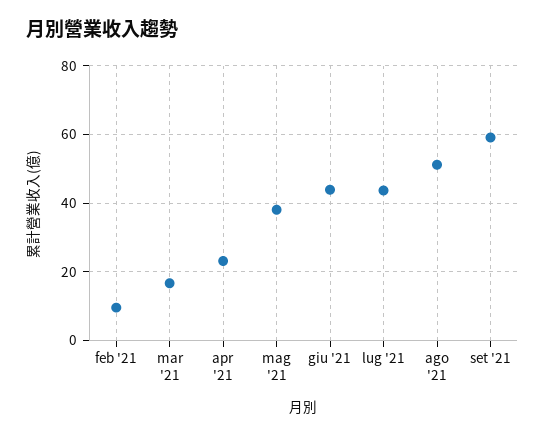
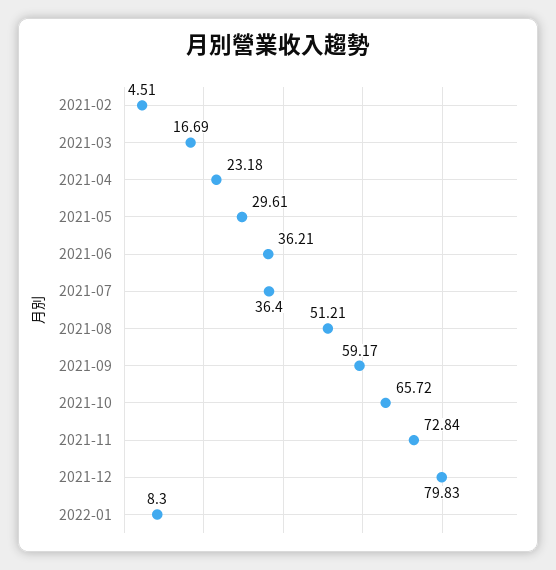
feb '21: 10 -> 4.51
mag '21: 38 -> 29.61
giu '21: 44 -> 36.21
lug '21: 44 -> 36.4
2021-10: none -> 65.72
2021-11: none -> 72.84
2021-12: none -> 79.83
2022-01: none -> 8.3

